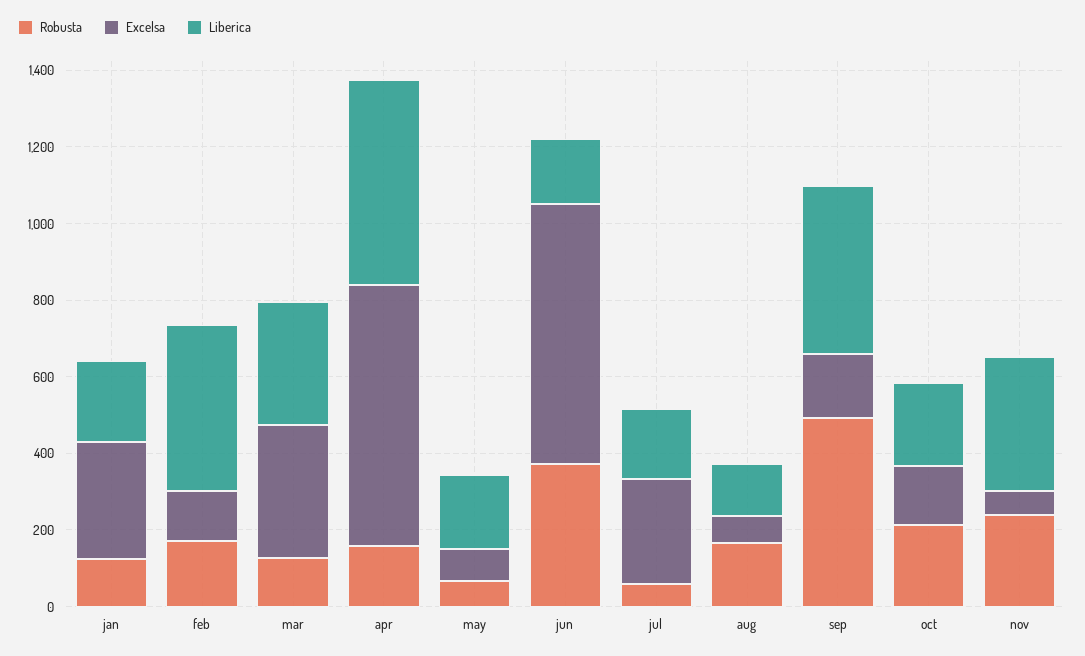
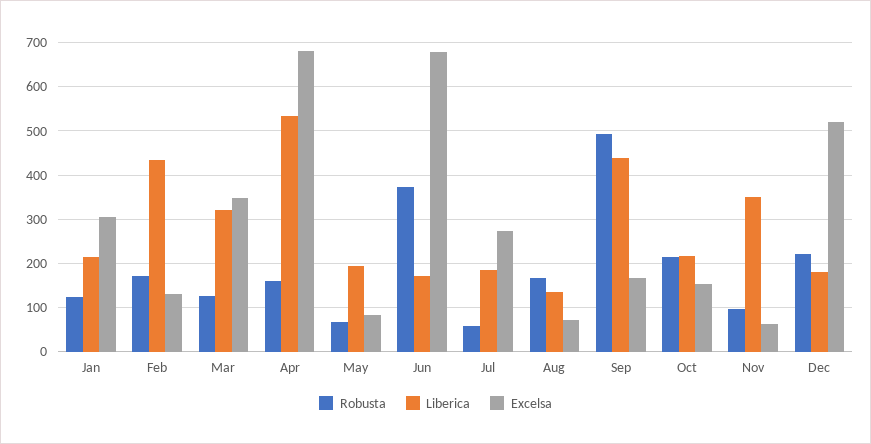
Robusta, nov: 250 -> 100
Robusta, Dec: none -> 220
Liberica, Dec: none -> 180
Excelsa, Dec: none -> 520

